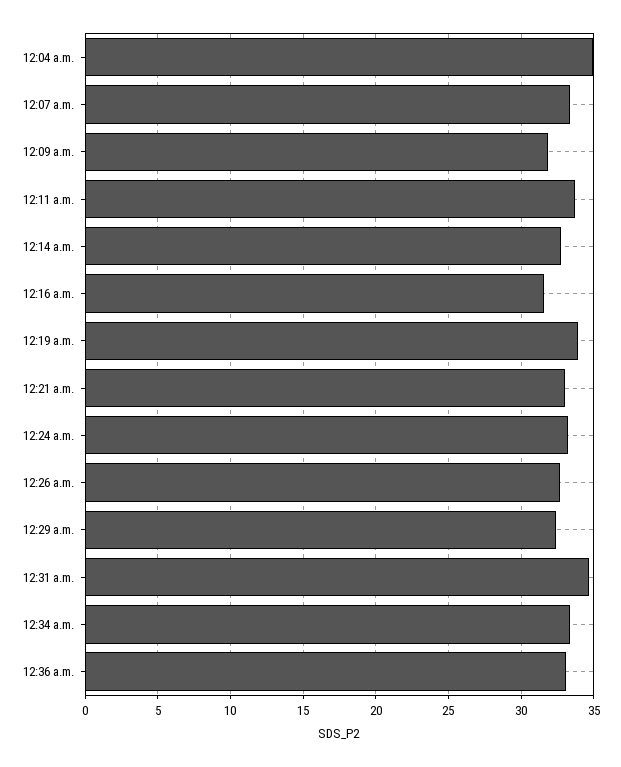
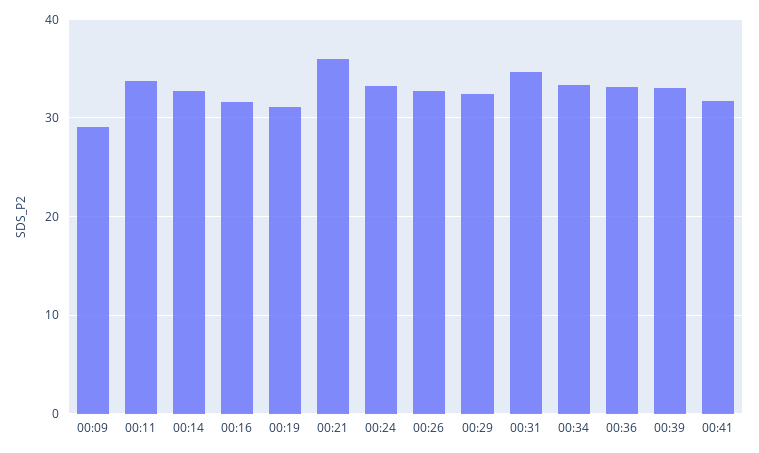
12:04 a.m.: 35 -> none
12:07 a.m.: 33.5 -> none
12:09 a.m.: 32 -> 29
12:19 a.m.: 34 -> 31
12:21 a.m.: 33 -> 36
00:39: none -> 33
00:41: none -> 32

